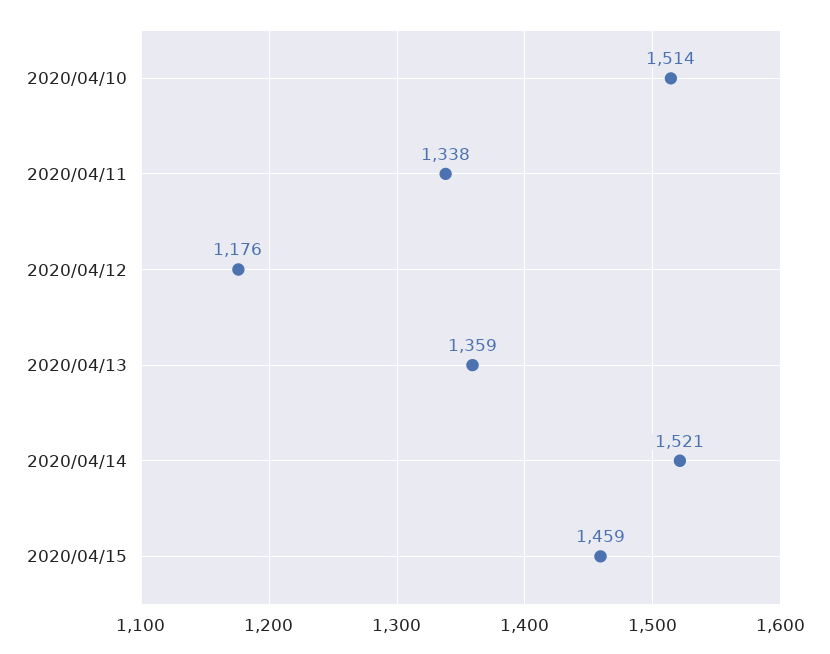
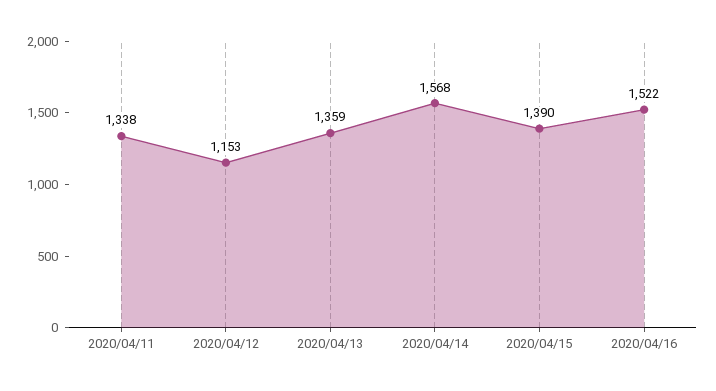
2020/04/10: 1514 -> none
2020/04/12: 1176 -> 1153
2020/04/14: 1521 -> 1568
2020/04/15: 1459 -> 1390
2020/04/16: none -> 1522

